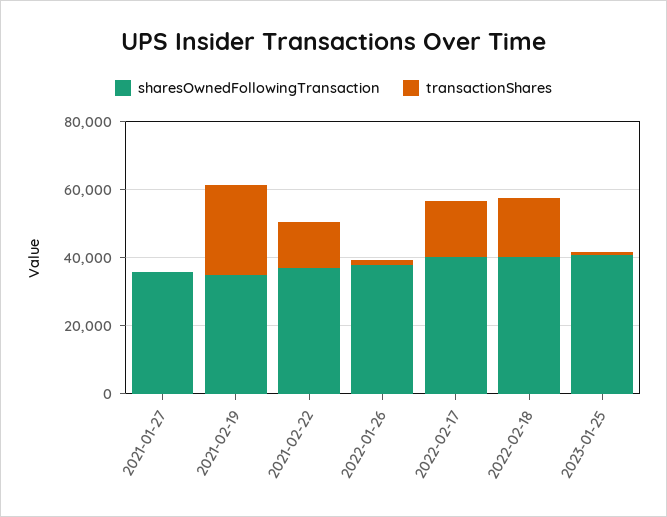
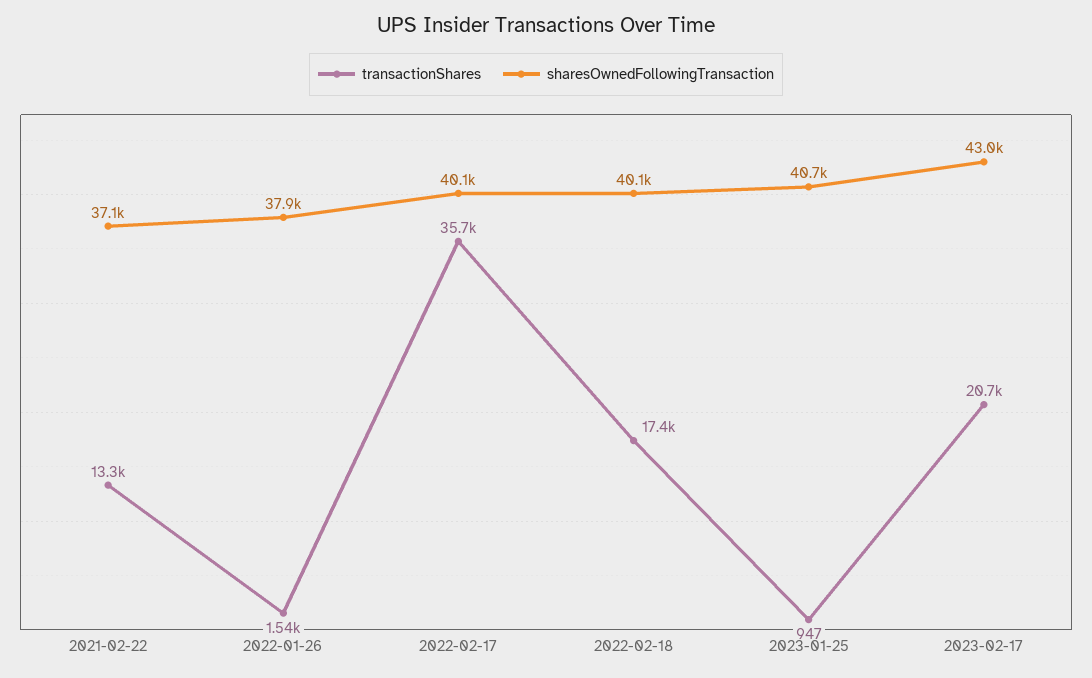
sharesOwnedFollowingTransaction, 2021-01-27: 35000 -> none
transactionShares, 2021-01-27: 0 -> none
sharesOwnedFollowingTransaction, 2021-02-19: 35000 -> none
transactionShares, 2021-02-19: 25000 -> none
transactionShares, 2022-02-17: 15000 -> 35700
transactionShares, 2023-02-17: none -> 20700
sharesOwnedFollowingTransaction, 2023-02-17: none -> 43000

